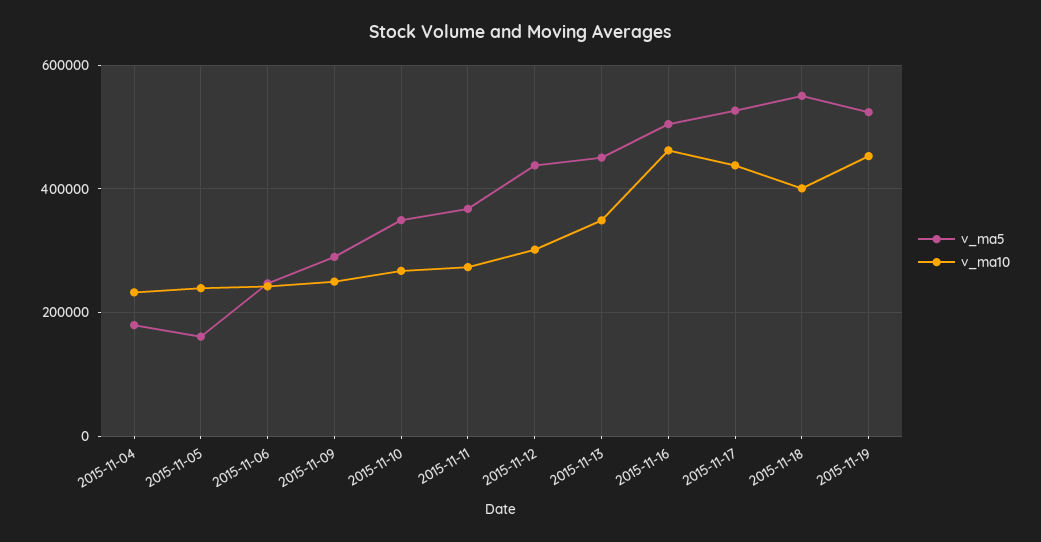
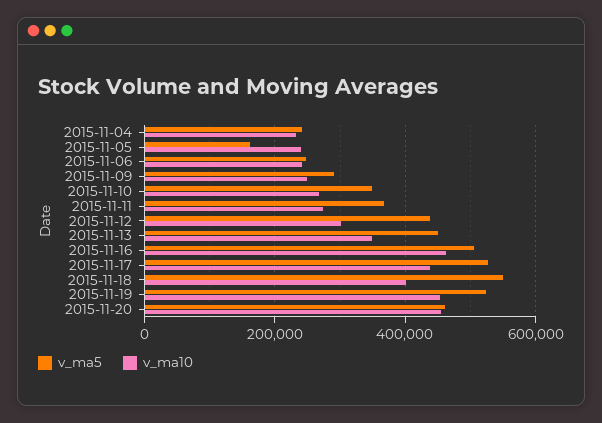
v_ma5, 2015-11-04: 180000 -> 240000
v_ma5, 2015-11-20: none -> 460000
v_ma10, 2015-11-20: none -> 460000

